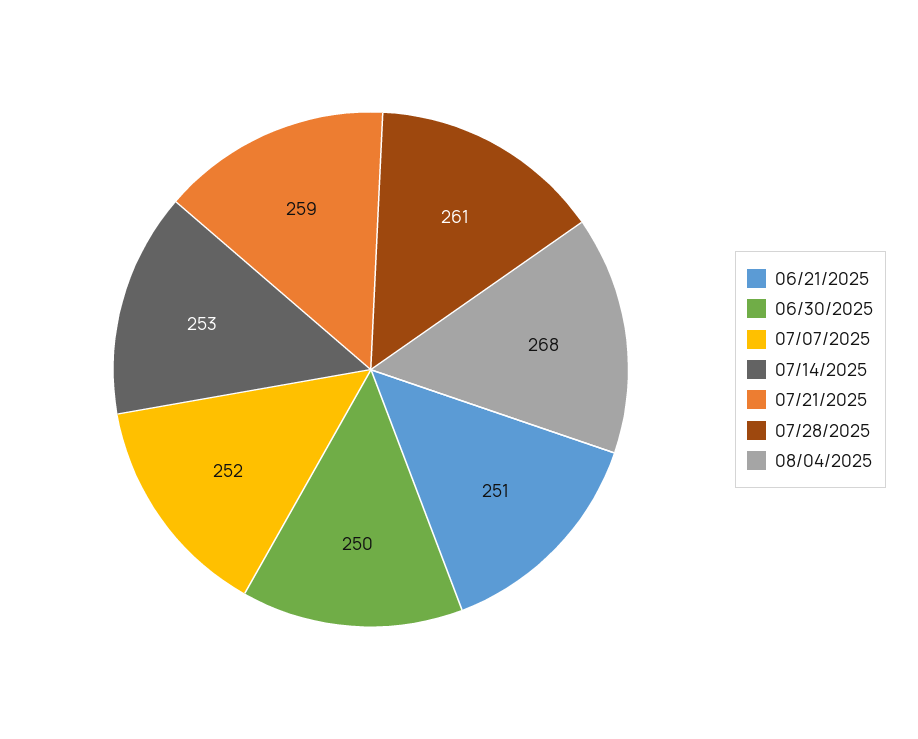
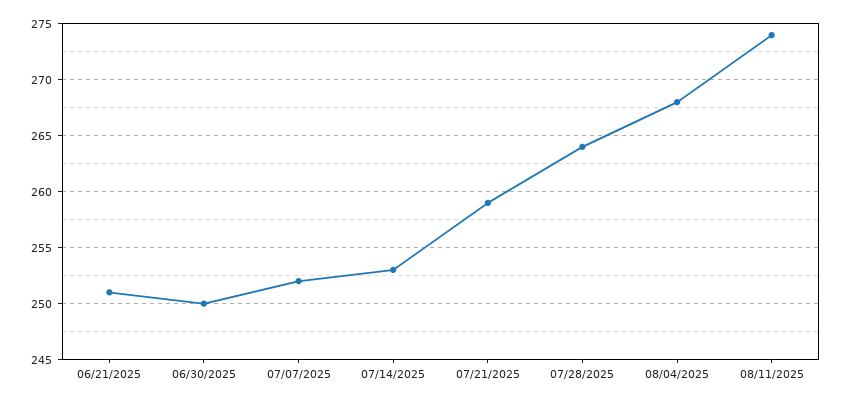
07/28/2025: 261 -> 264
08/11/2025: none -> 274

